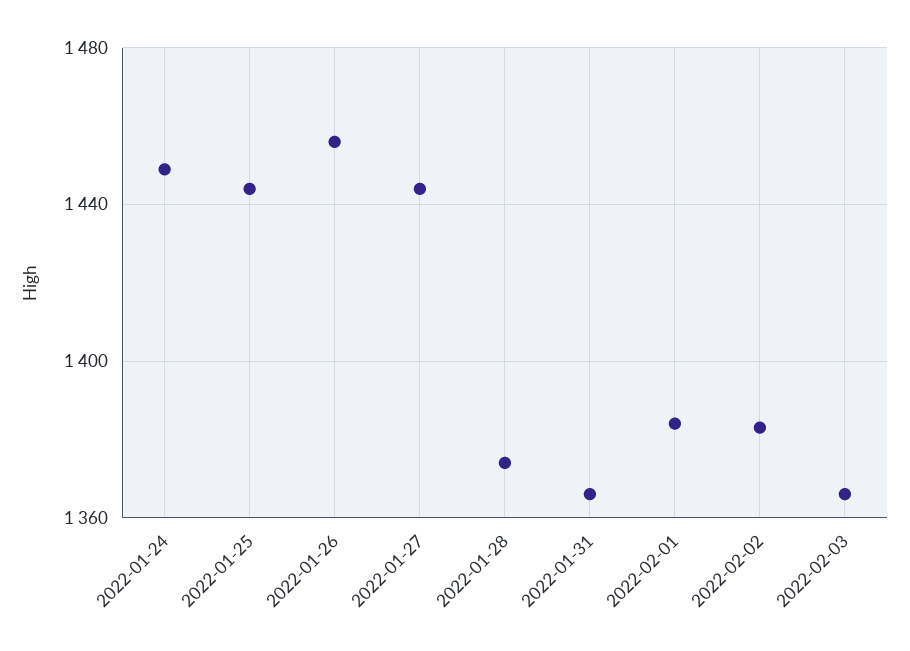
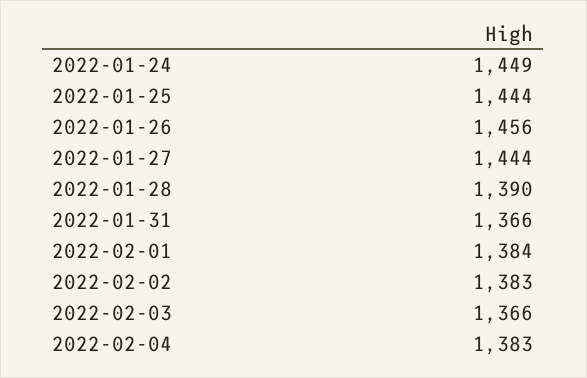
2022-01-28: 1375 -> 1390
2022-02-04: none -> 1383

